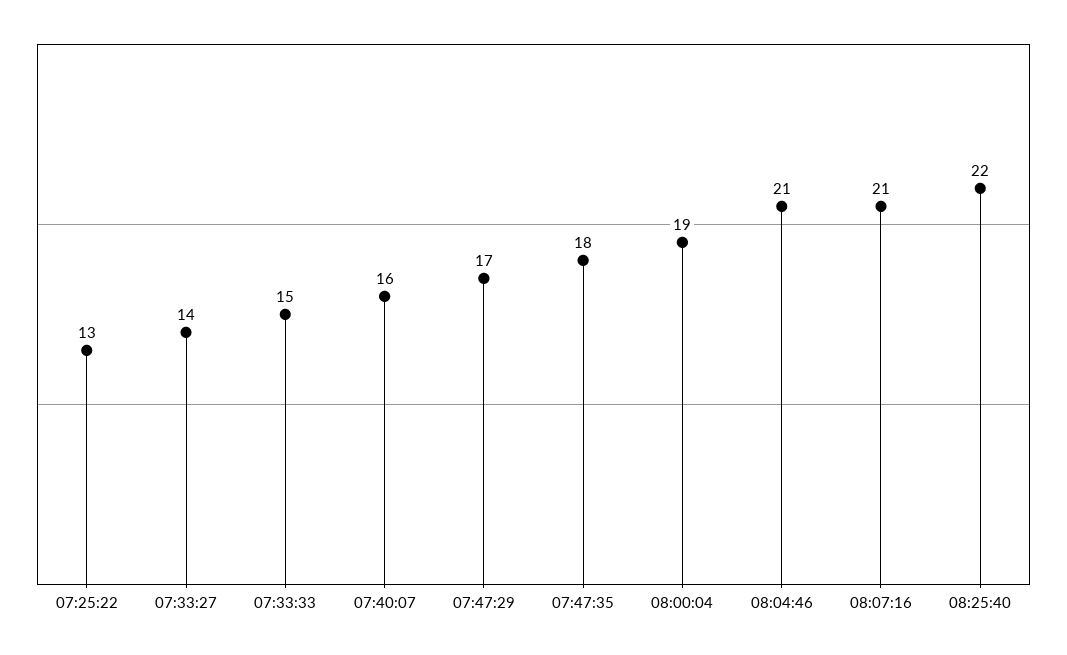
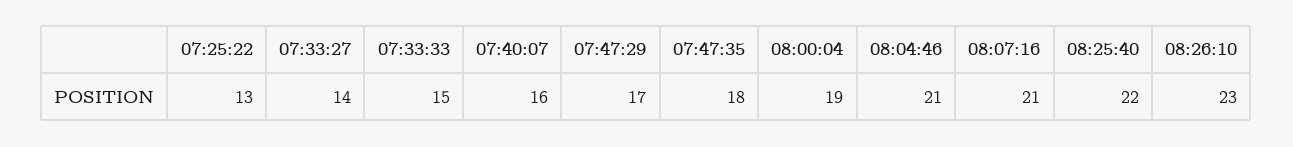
08:26:10: none -> 23

